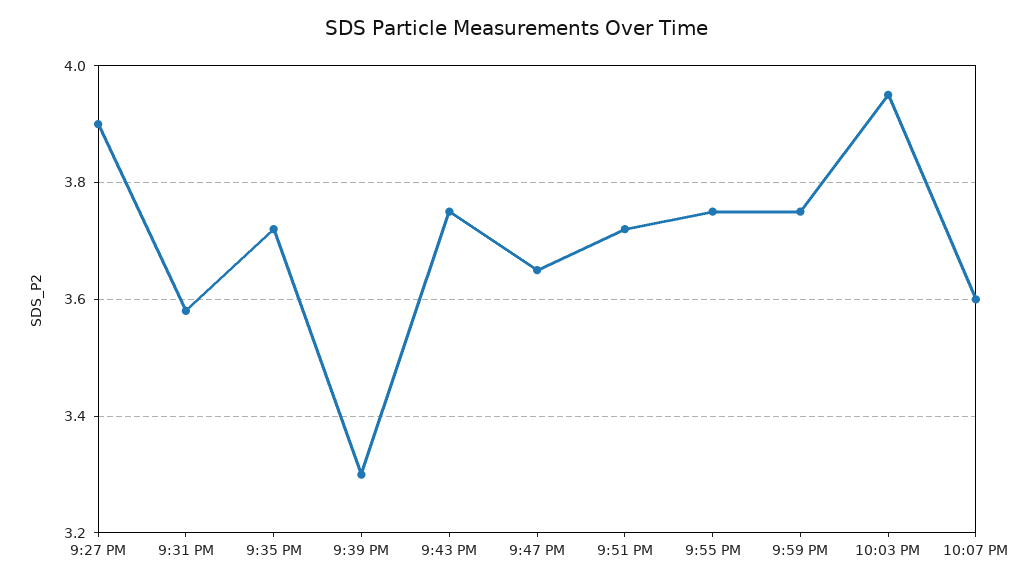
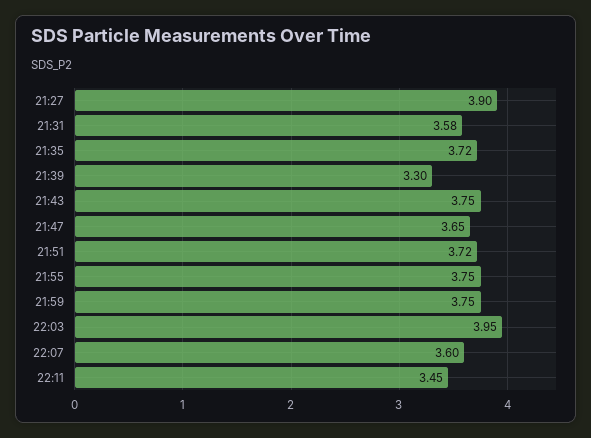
22:11: none -> 3.45

